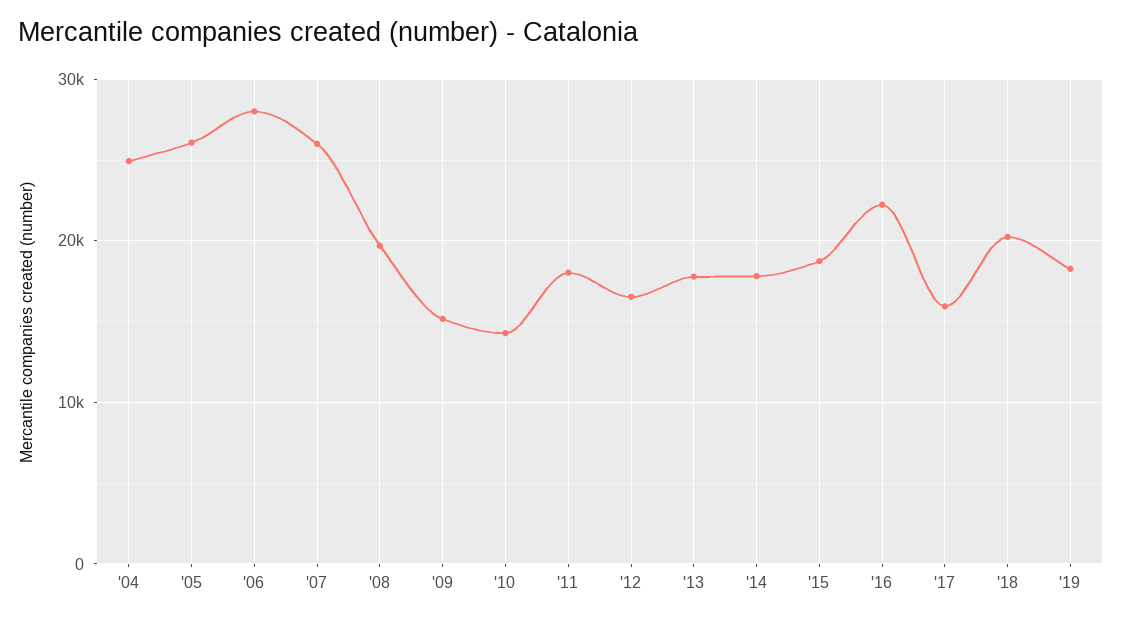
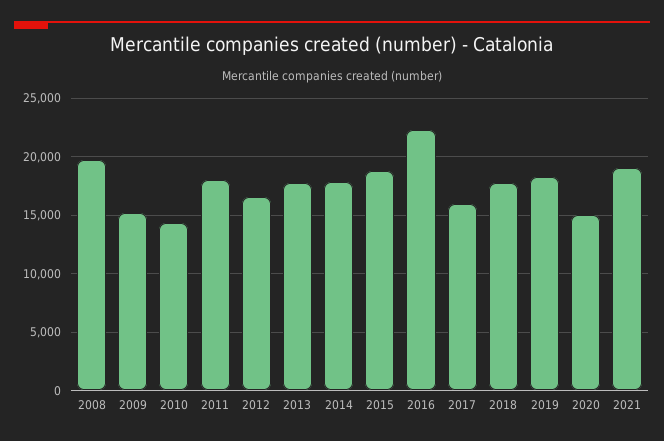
'04: 25000 -> none
'05: 26000 -> none
'06: 28000 -> none
'07: 26000 -> none
'18: 20000 -> 18000
2020: none -> 15000
2021: none -> 19000

